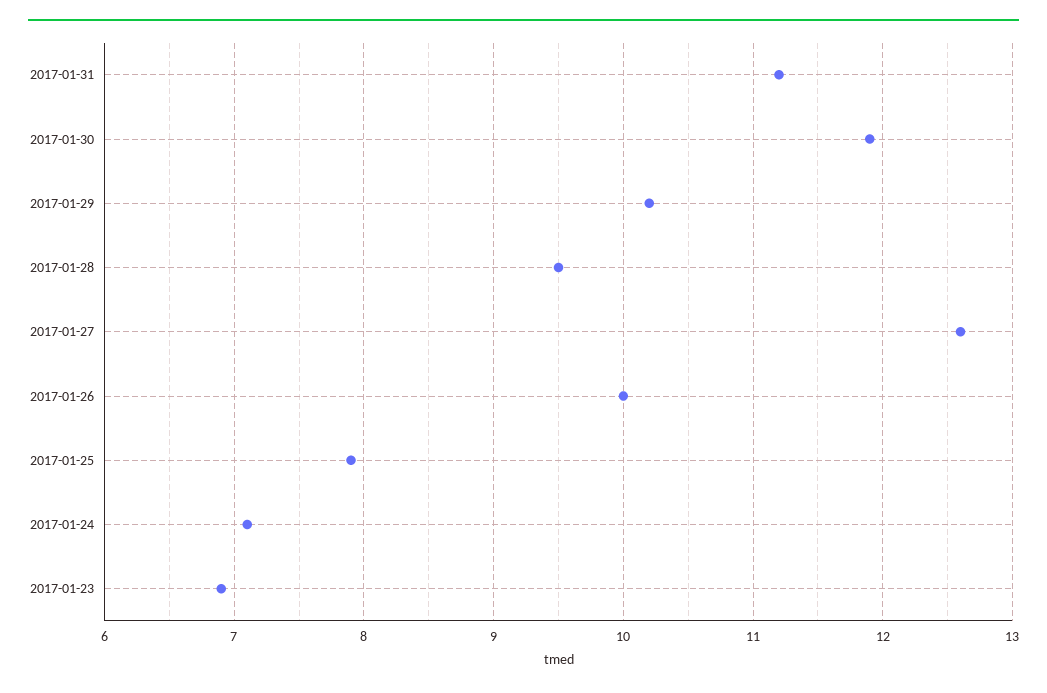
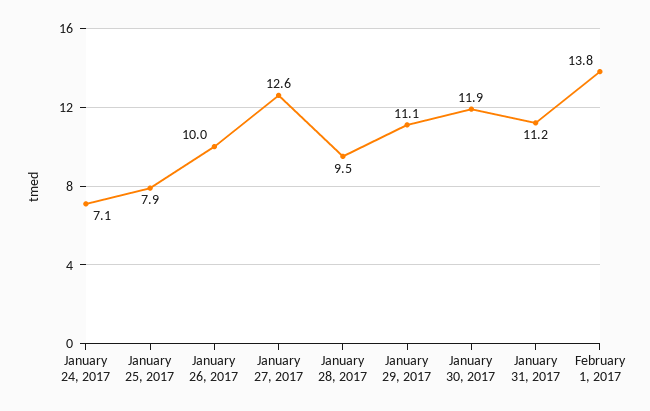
2017-01-29: 10.2 -> 11.1
2017-01-23: 6.9 -> none
February 1, 2017: none -> 13.8

